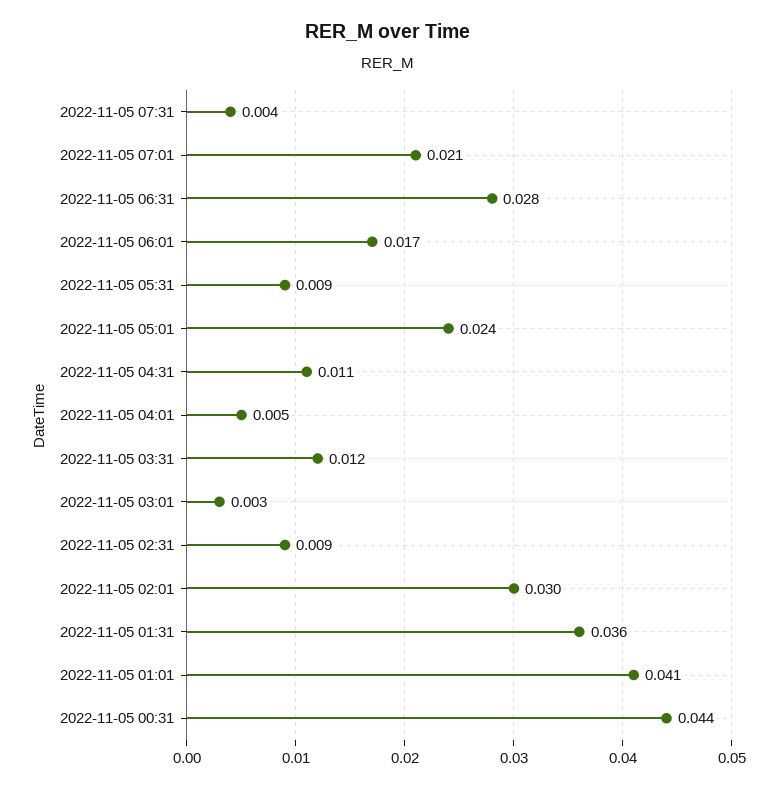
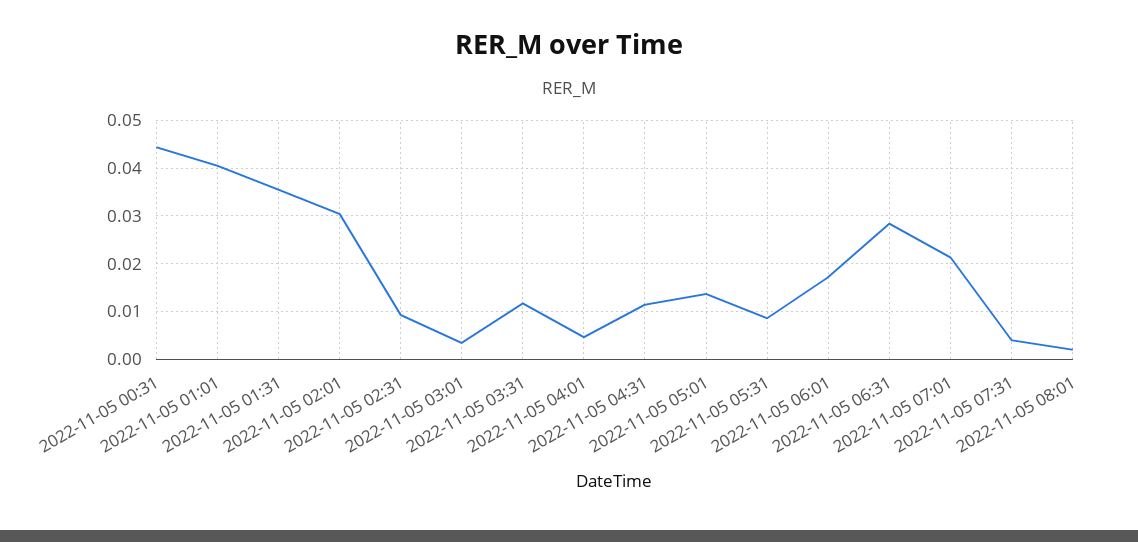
2022-11-05 05:01: 0.024 -> 0.014
2022-11-05 08:01: none -> 0.002

